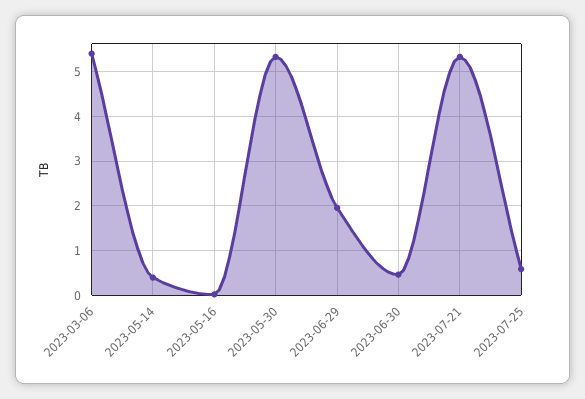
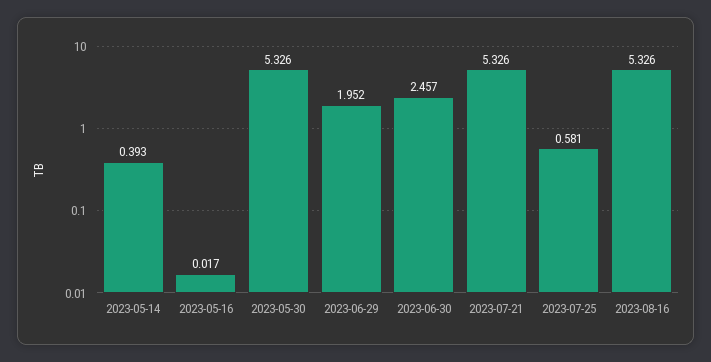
2023-03-06: 5.4 -> none
2023-06-30: 0.4 -> 2.457
2023-08-16: none -> 5.326

